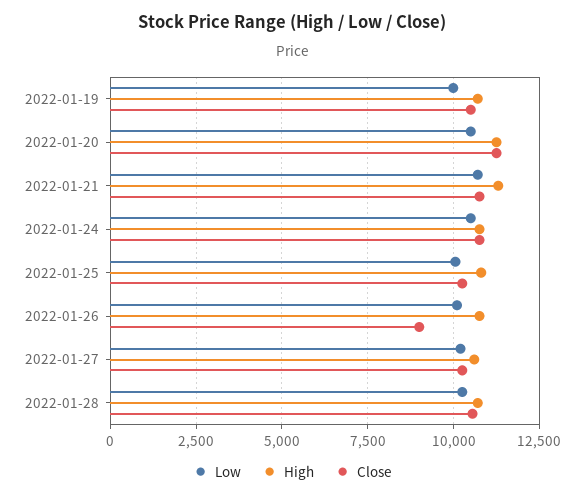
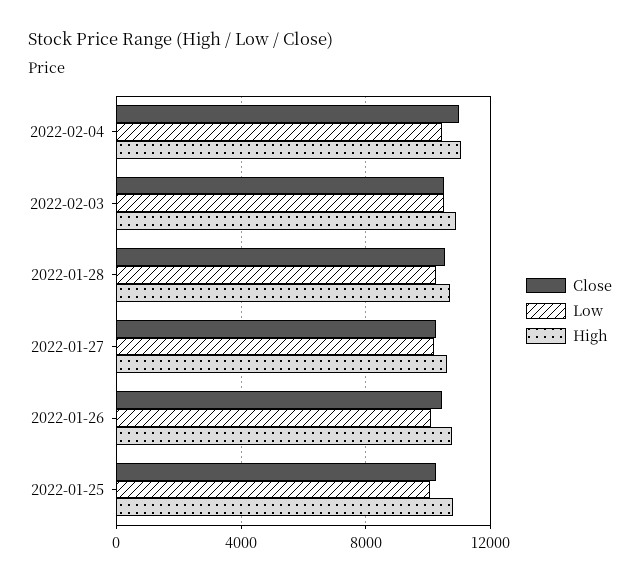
Low, 2022-01-19: 10000 -> none
High, 2022-01-19: 10750 -> none
Close, 2022-01-19: 10500 -> none
Low, 2022-01-20: 10500 -> none
High, 2022-01-20: 11250 -> none
Close, 2022-01-20: 11250 -> none
Low, 2022-01-21: 10750 -> none
High, 2022-01-21: 11250 -> none
Close, 2022-01-21: 10750 -> none
Low, 2022-01-24: 10500 -> none
High, 2022-01-24: 10750 -> none
Close, 2022-01-24: 10750 -> none
Close, 2022-01-26: 9000 -> 10500
Close, 2022-02-04: none -> 11000
Low, 2022-02-04: none -> 10500
High, 2022-02-04: none -> 11000
Close, 2022-02-03: none -> 10500
Low, 2022-02-03: none -> 10500
High, 2022-02-03: none -> 11000

